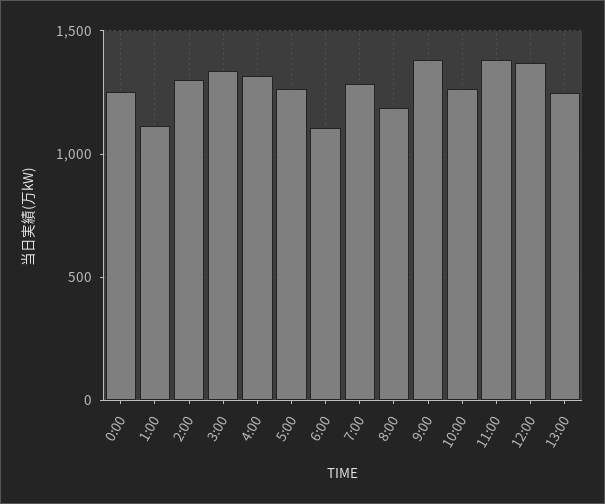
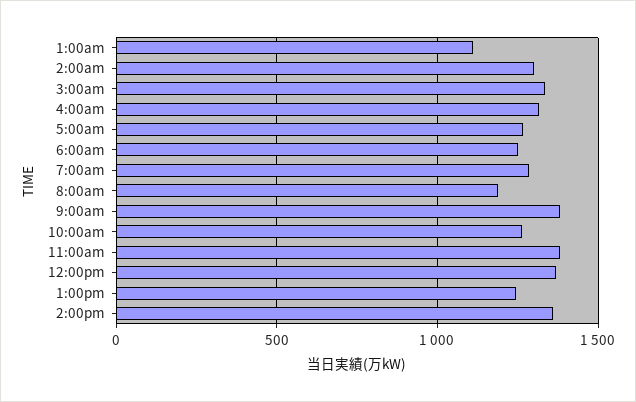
0:00: 1250 -> none
6:00: 1100 -> 1250
2:00pm: none -> 1350

